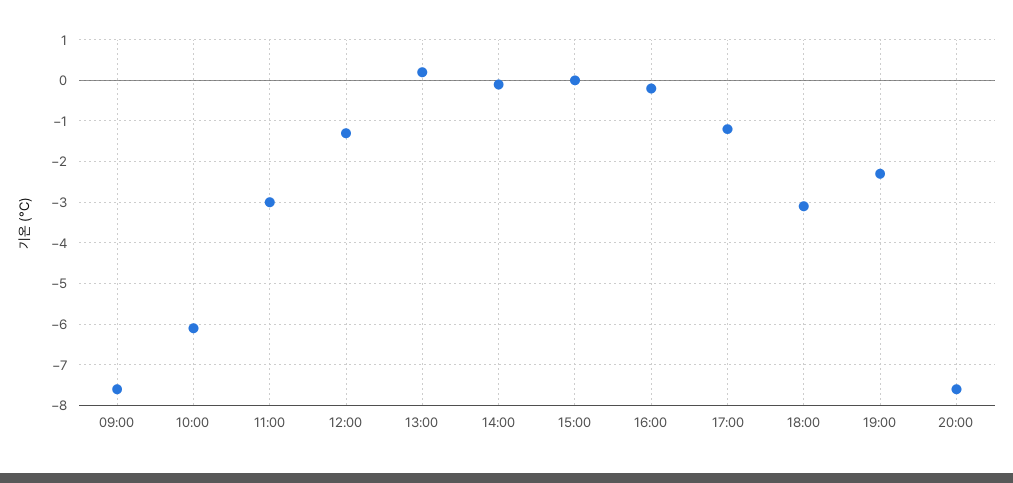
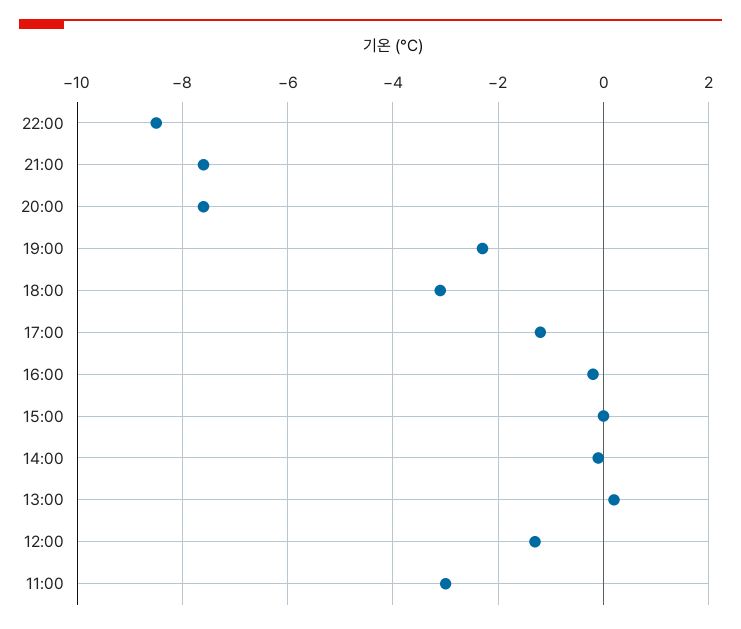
09:00: -7.5 -> none
10:00: -6 -> none
22:00: none -> -8.5
21:00: none -> -7.5

